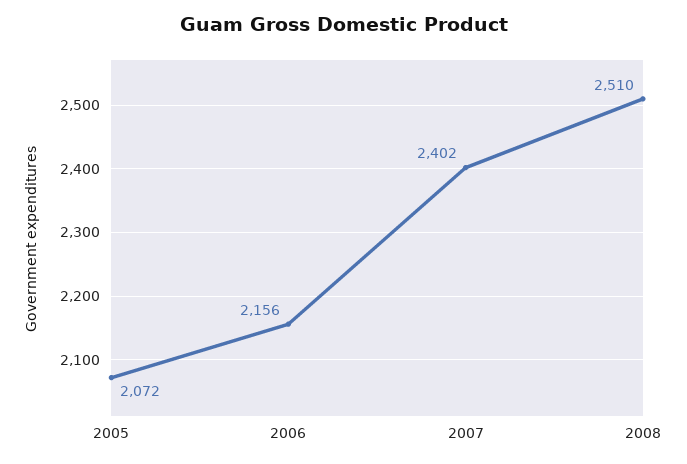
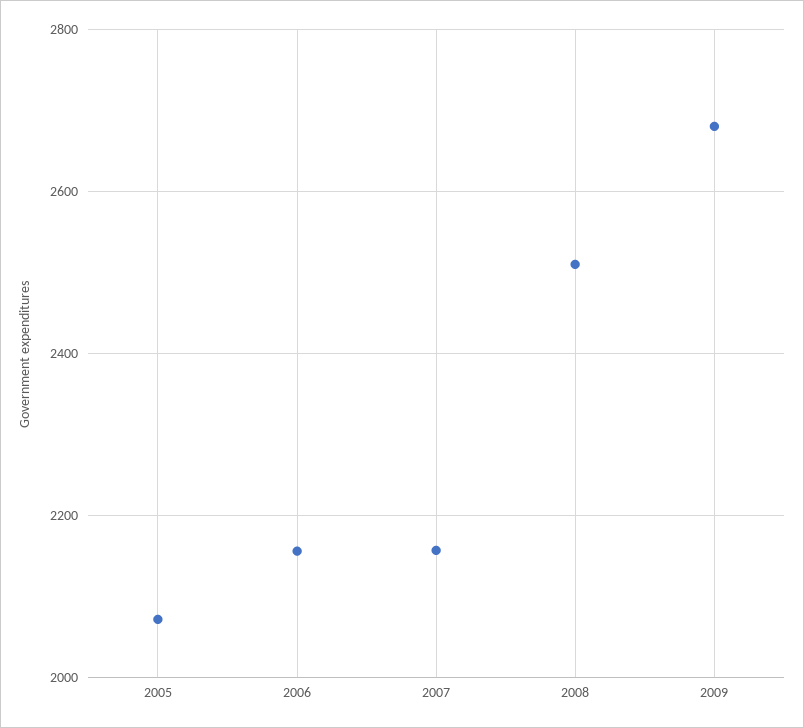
2007: 2402 -> 2160
2009: none -> 2680

